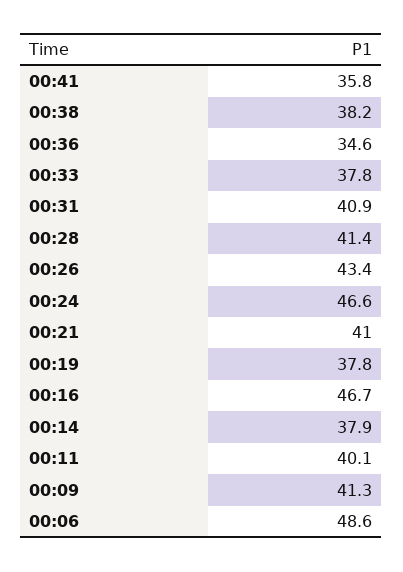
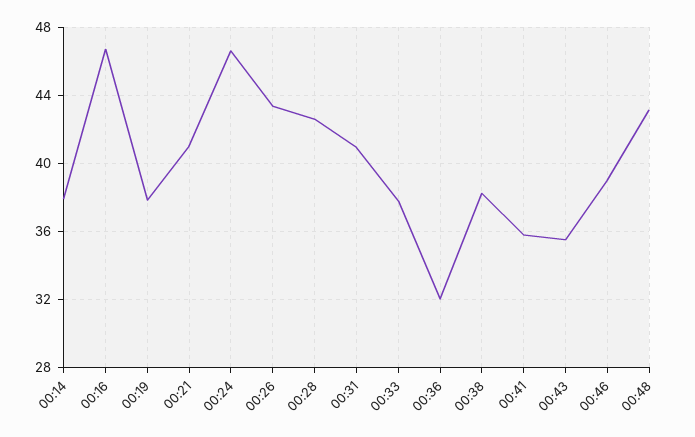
00:36: 34.6 -> 32
00:28: 41.4 -> 42.5
00:11: 40.1 -> none
00:09: 41.3 -> none
00:06: 48.6 -> none
00:43: none -> 35.5
00:46: none -> 39
00:48: none -> 43

